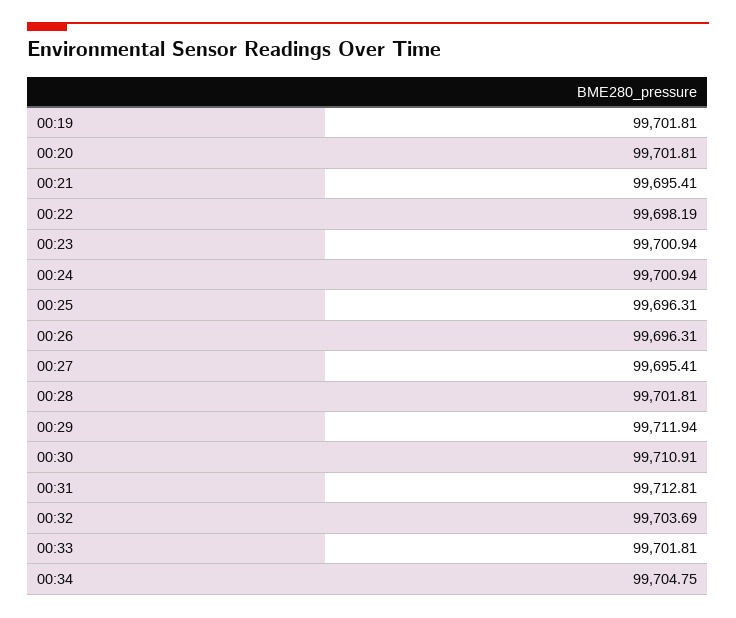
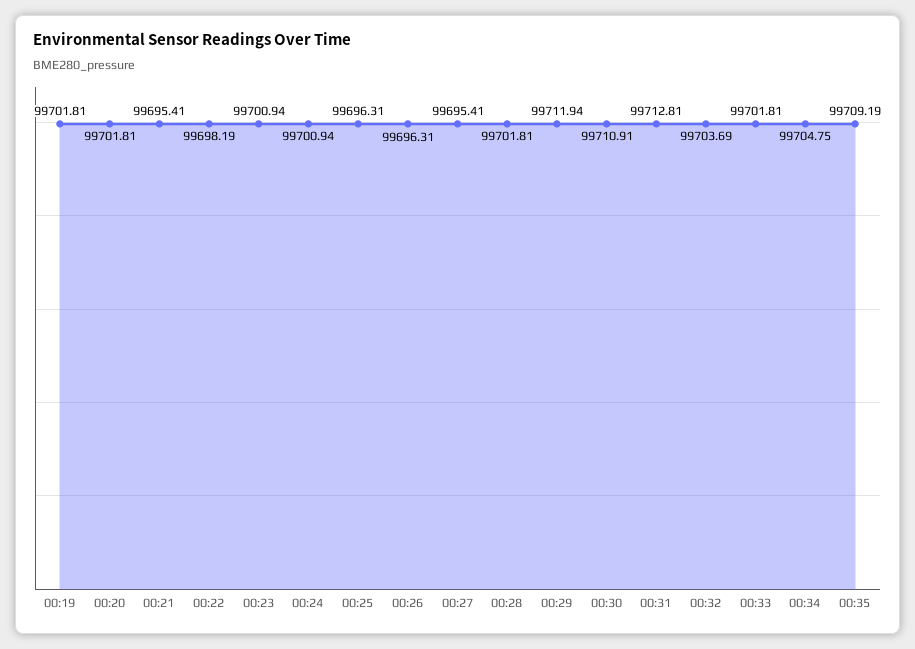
00:35: none -> 99709.19

